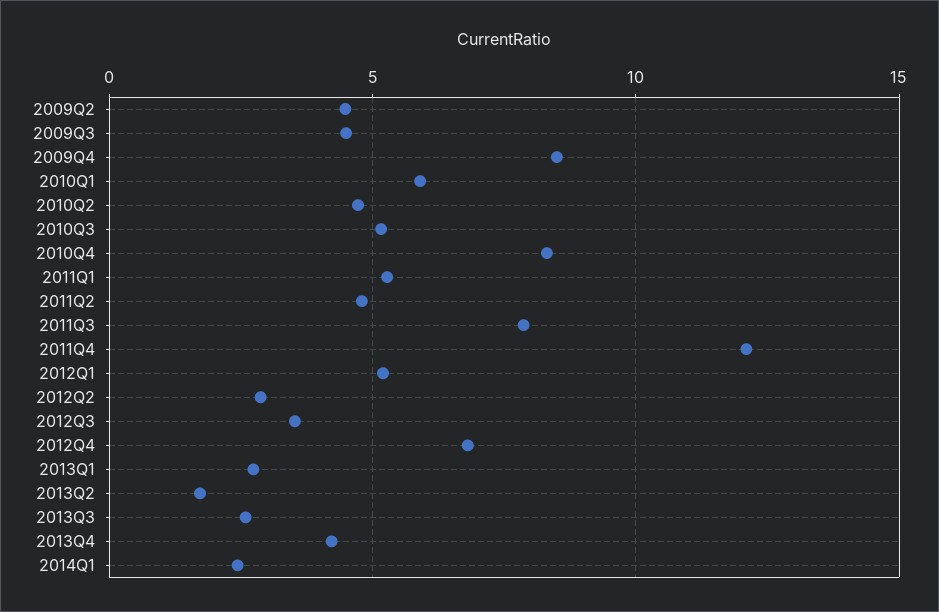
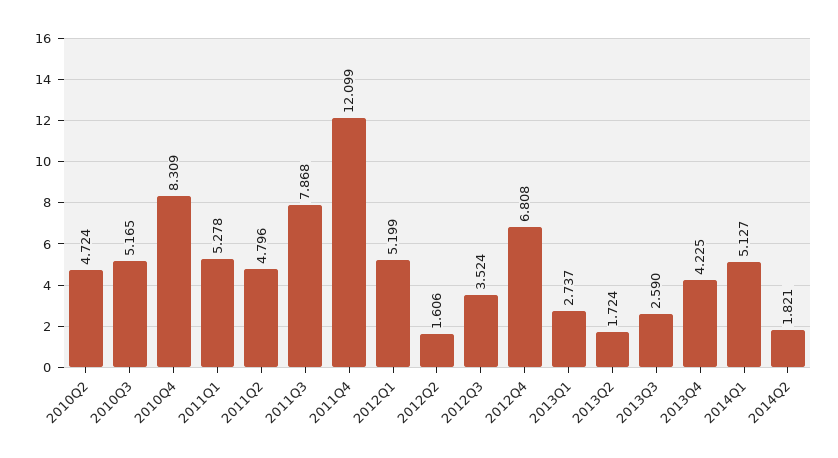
2009Q2: 4.5 -> none
2009Q3: 4.5 -> none
2009Q4: 8.5 -> none
2010Q1: 6 -> none
2012Q2: 3 -> 1.606
2014Q1: 2.5 -> 5.127
2014Q2: none -> 1.821

